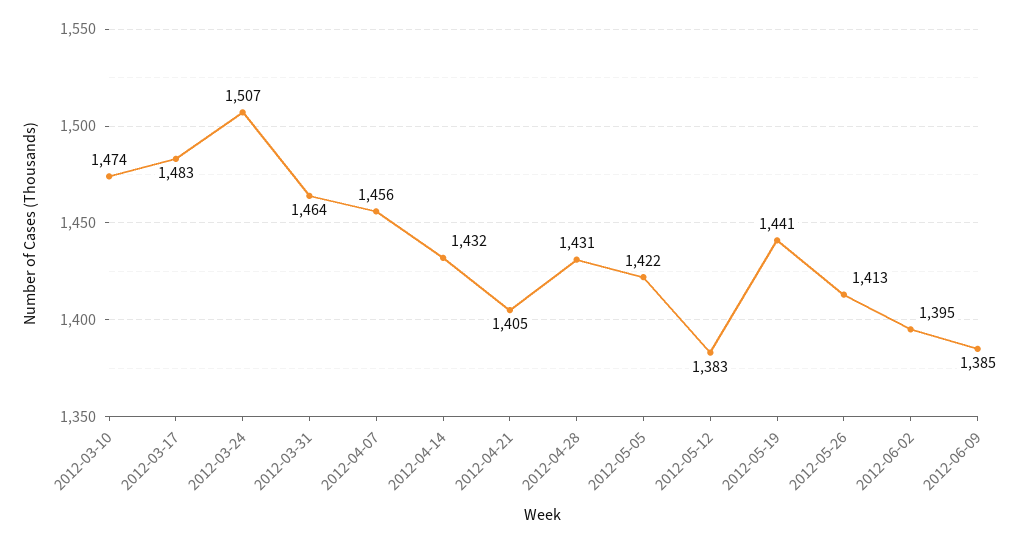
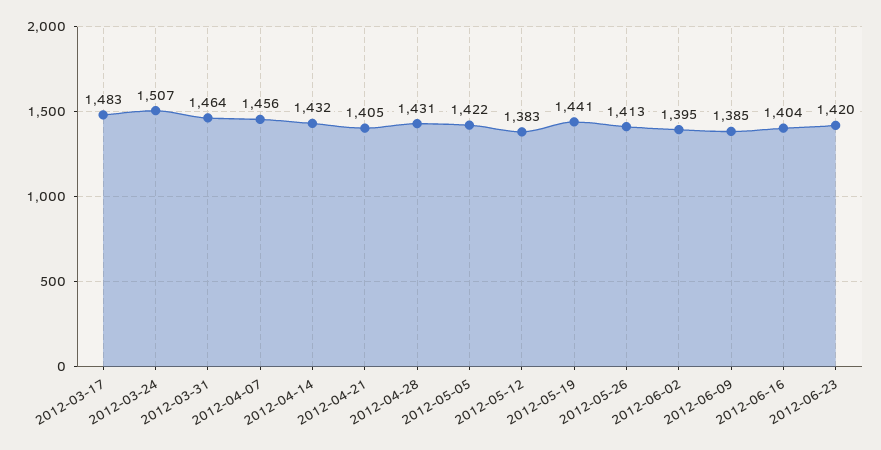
2012-03-10: 1474 -> none
2012-06-16: none -> 1404
2012-06-23: none -> 1420

